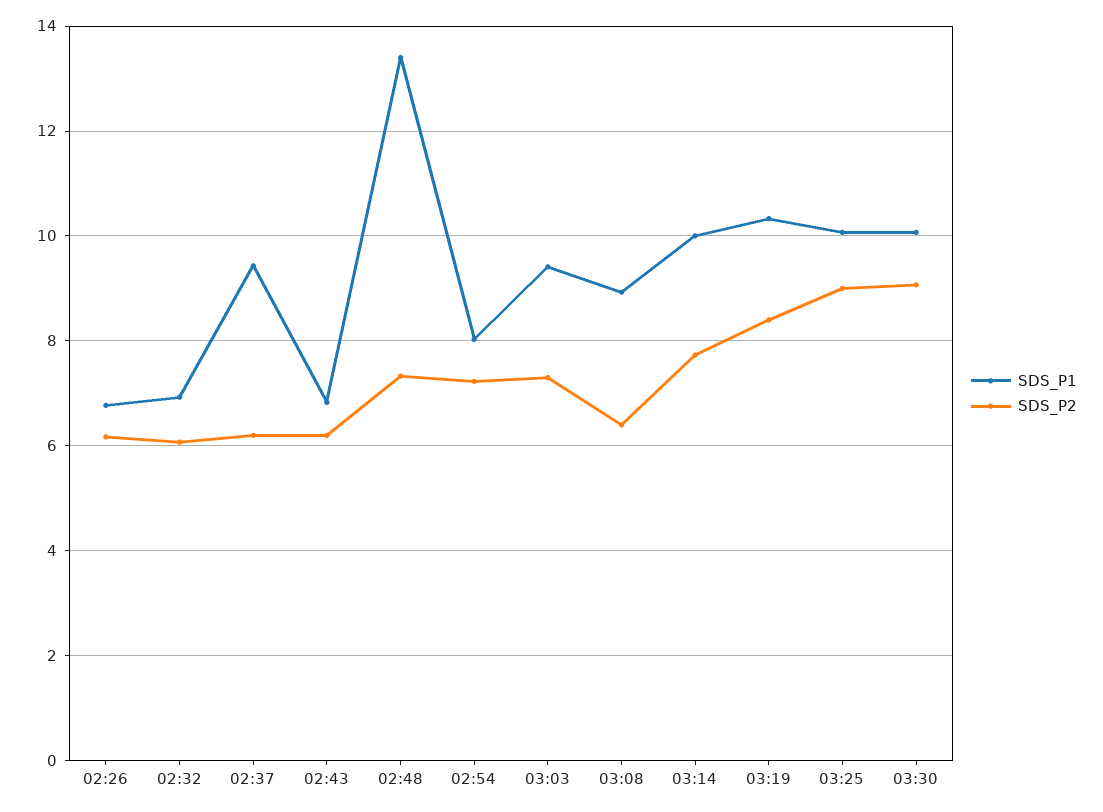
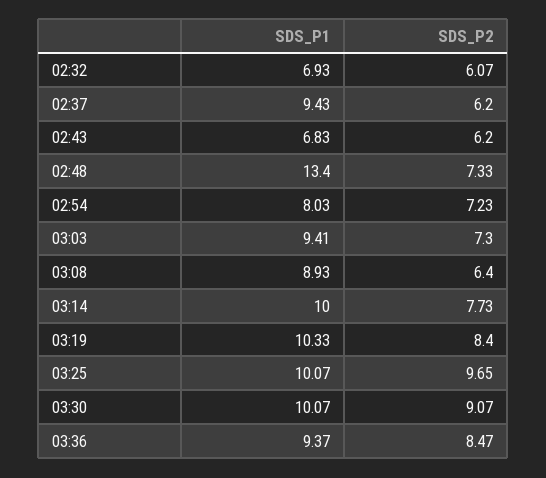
SDS_P1, 02:26: 6.8 -> none
SDS_P2, 02:26: 6.2 -> none
SDS_P2, 03:25: 9 -> 9.65
SDS_P1, 03:36: none -> 9.37
SDS_P2, 03:36: none -> 8.47

